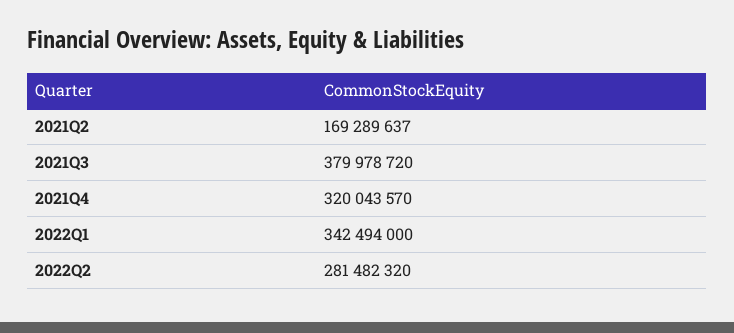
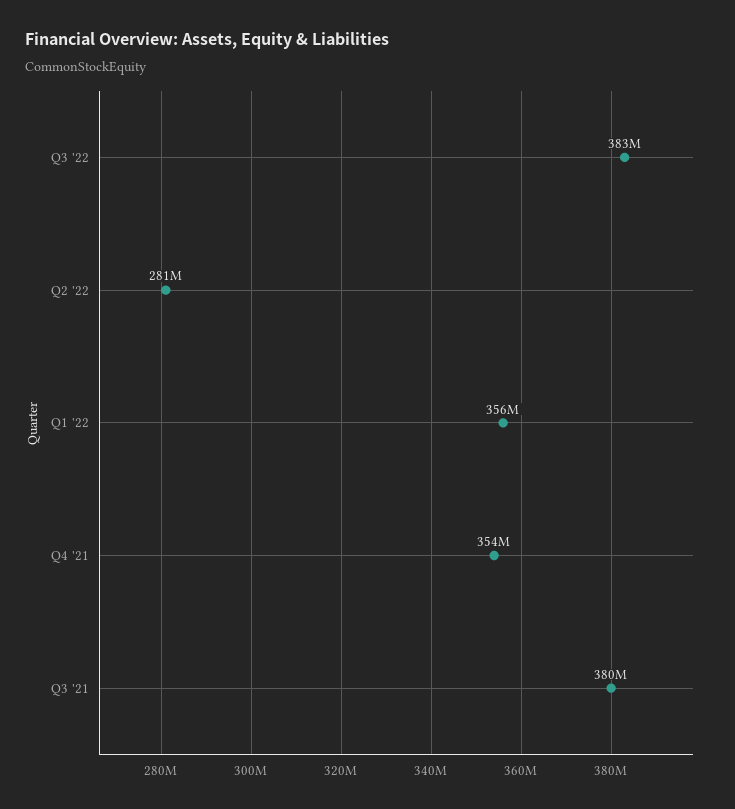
2021Q2: 169289637 -> none
2021Q4: 320043570 -> 354000000
2022Q1: 342494000 -> 356000000
Q3 '22: none -> 383000000

